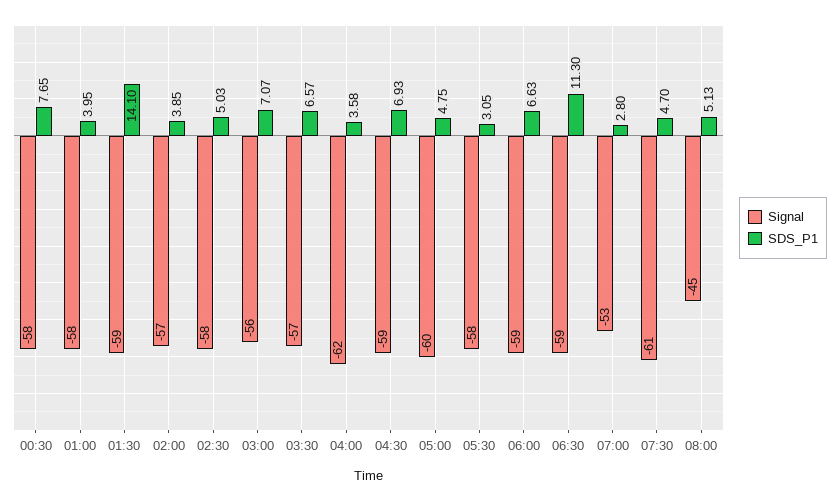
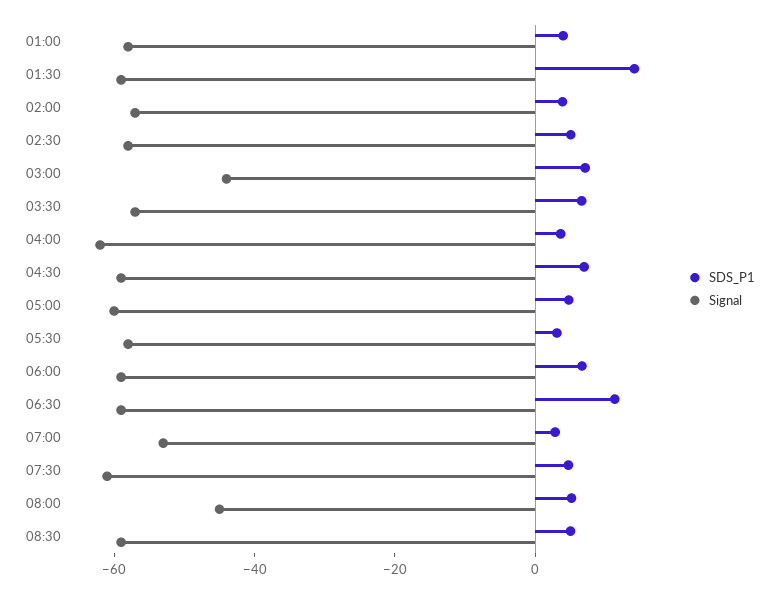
Signal, 00:30: -58 -> none
SDS_P1, 00:30: 7.65 -> none
Signal, 03:00: -56 -> -45
SDS_P1, 08:30: none -> 5
Signal, 08:30: none -> -60

